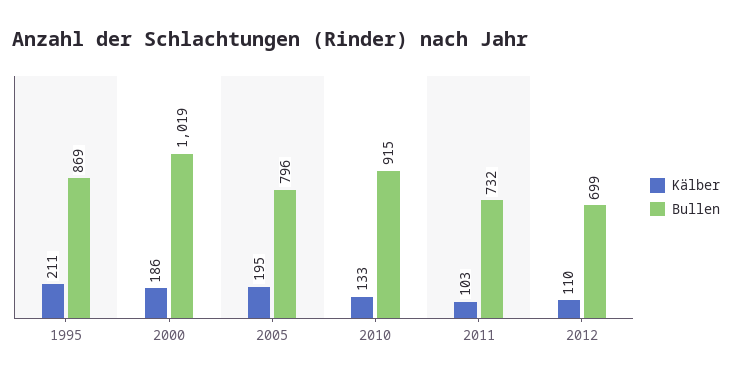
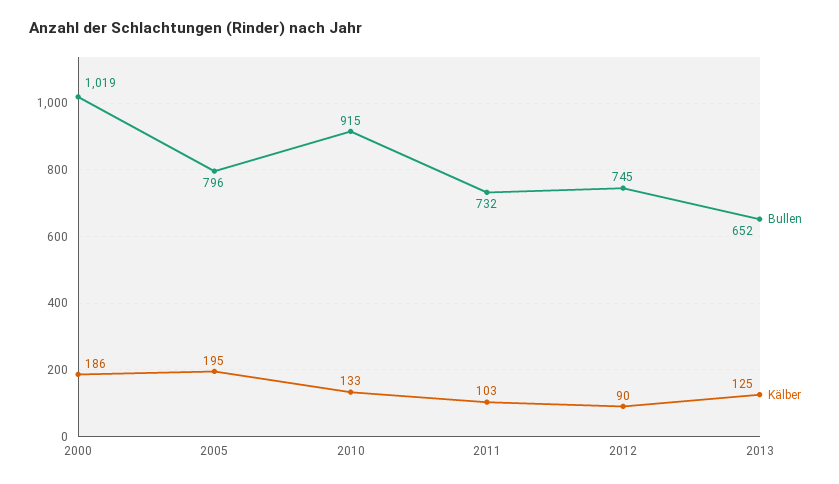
Kälber, 1995: 211 -> none
Bullen, 1995: 869 -> none
Kälber, 2012: 110 -> 90
Bullen, 2012: 699 -> 745
Bullen, 2013: none -> 652
Kälber, 2013: none -> 125

